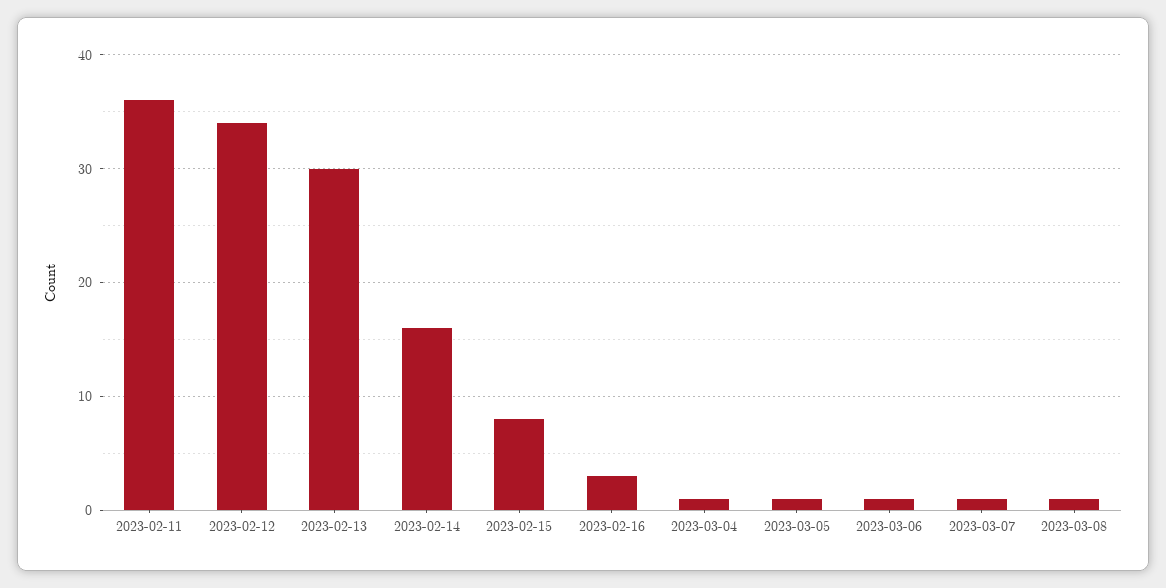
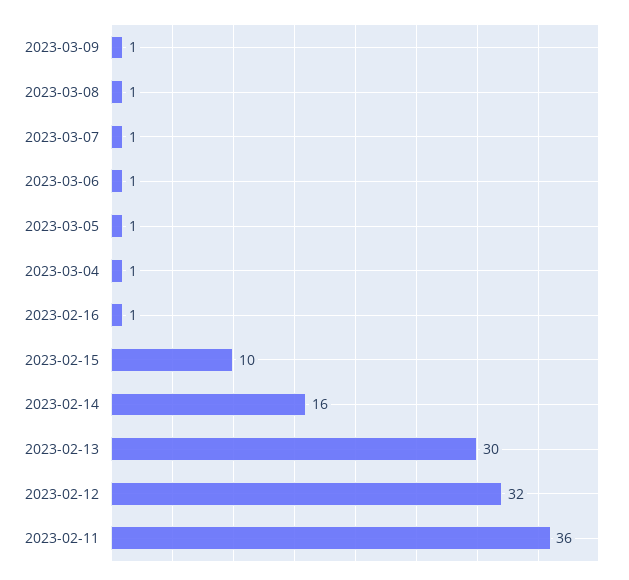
2023-02-12: 34 -> 32
2023-02-15: 8 -> 10
2023-02-16: 3 -> 1
2023-03-09: none -> 1

